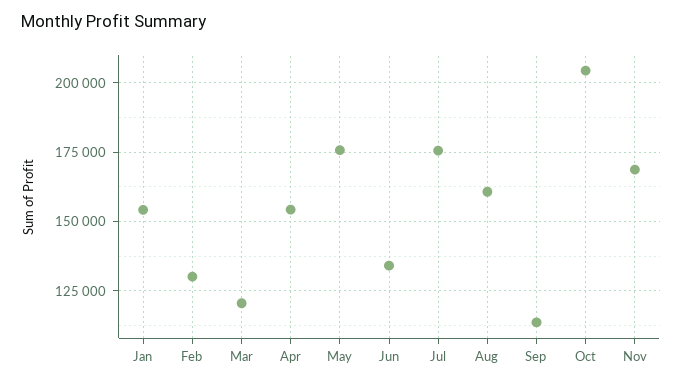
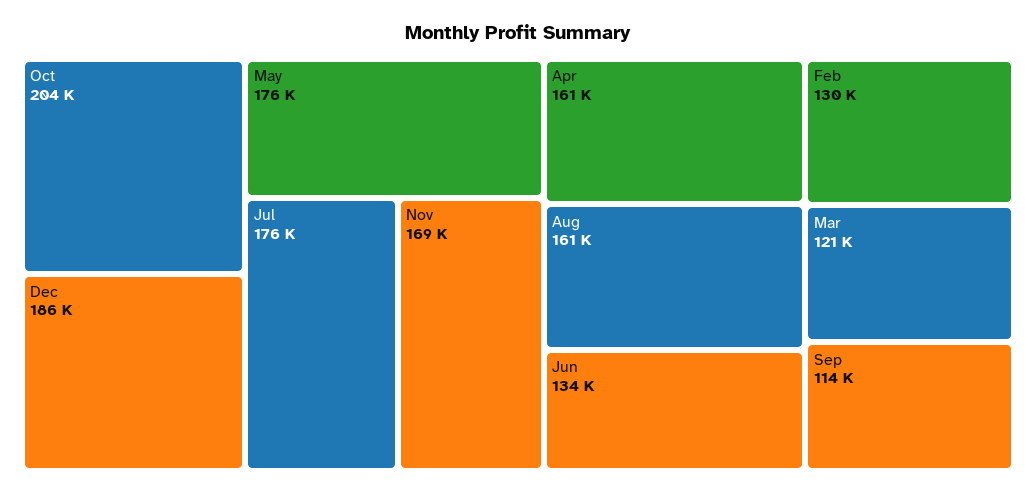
Jan: 155000 -> none
Apr: 155000 -> 161000
Dec: none -> 186000

